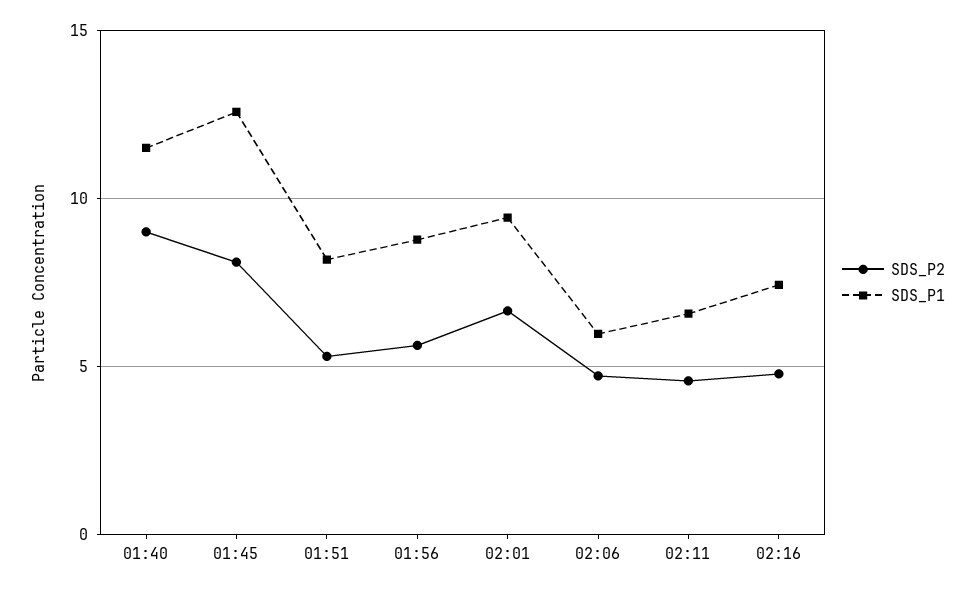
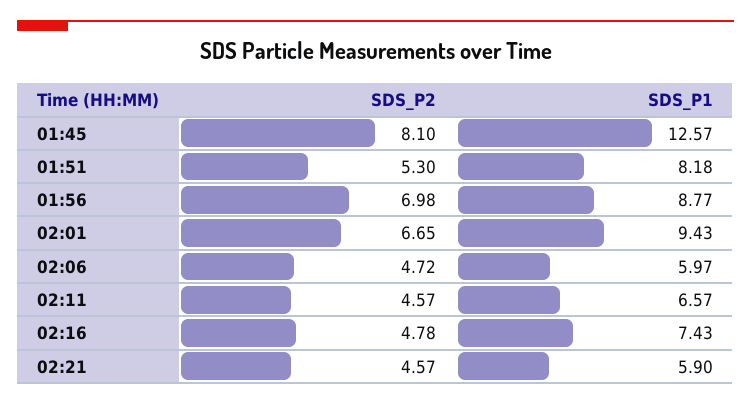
SDS_P2, 01:40: 9 -> none
SDS_P1, 01:40: 11.5 -> none
SDS_P2, 01:56: 5.5 -> 6.98
SDS_P2, 02:21: none -> 4.57
SDS_P1, 02:21: none -> 5.9

